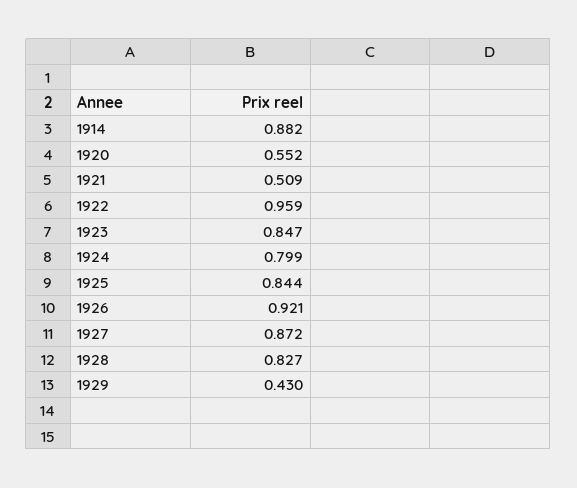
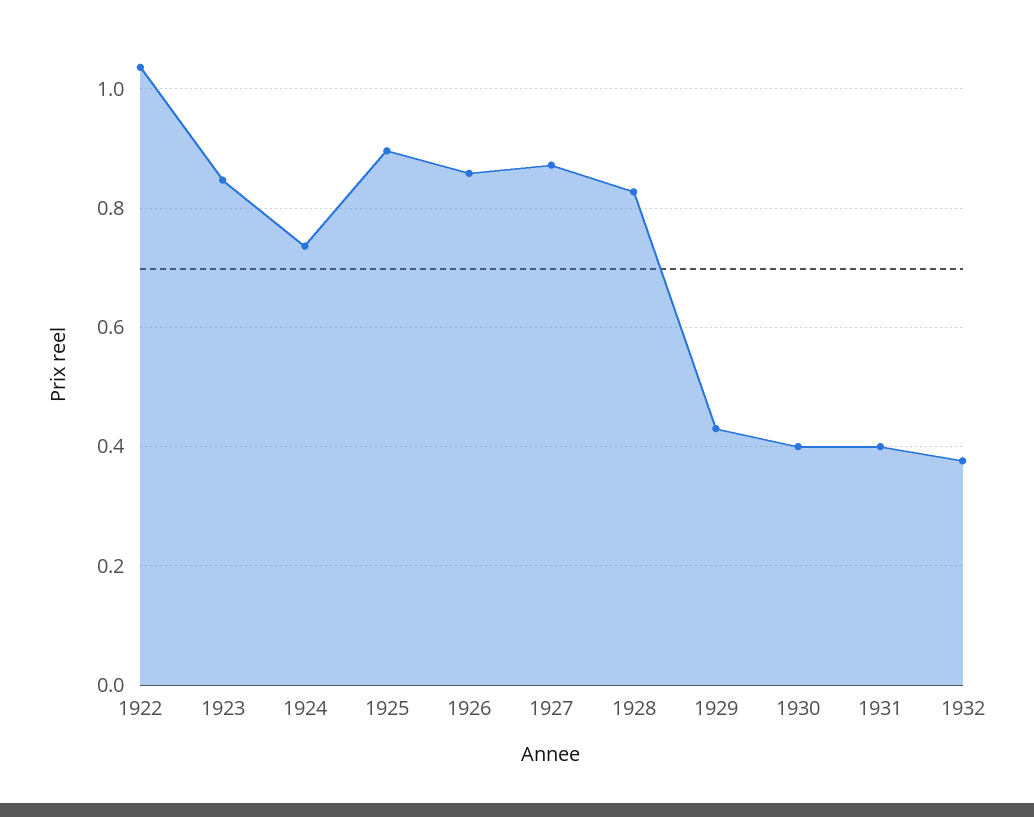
1914: 0.882 -> none
1920: 0.552 -> none
1921: 0.509 -> none
1922: 0.959 -> 1.04
1924: 0.799 -> 0.74
1925: 0.844 -> 0.9
1926: 0.921 -> 0.86
1930: none -> 0.4
1931: none -> 0.4
1932: none -> 0.38

